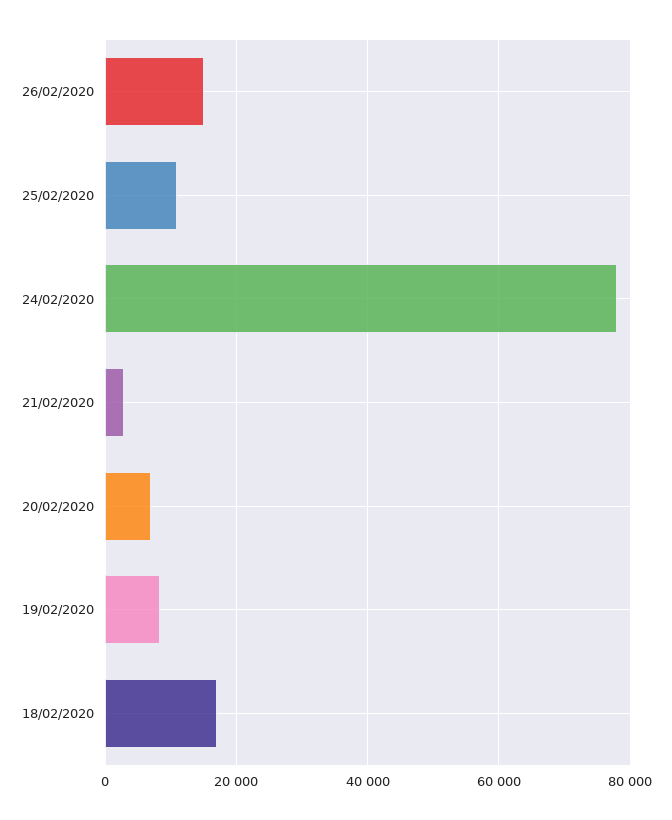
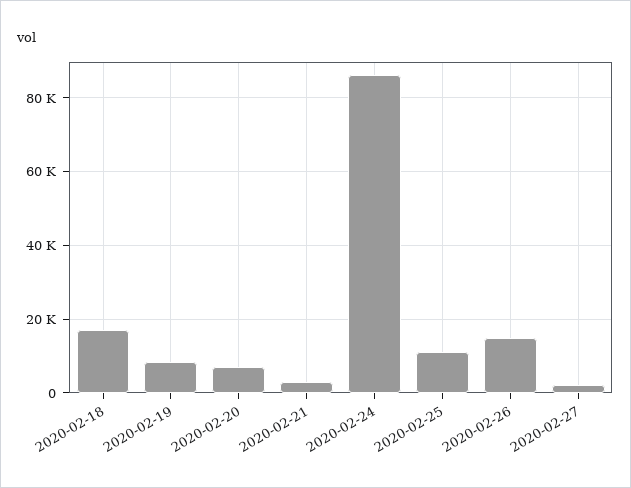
24/02/2020: 78000 -> 86000
2020-02-27: none -> 2000

